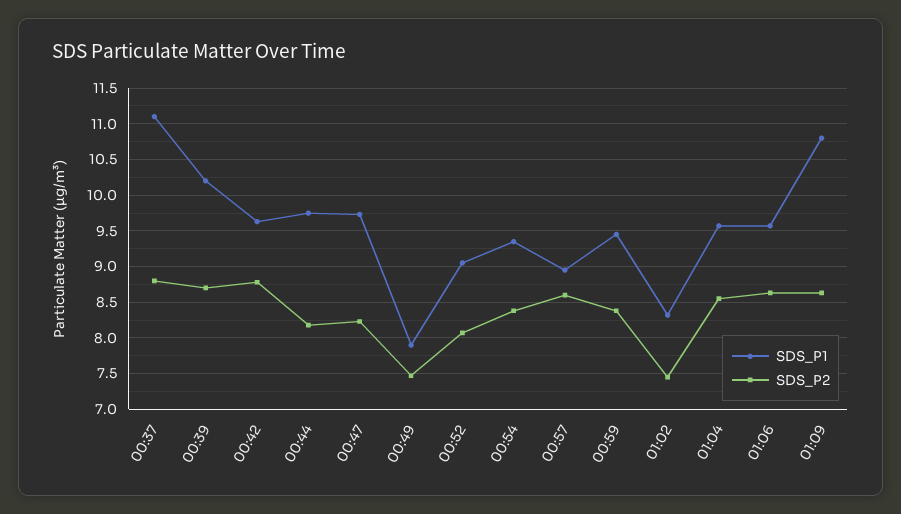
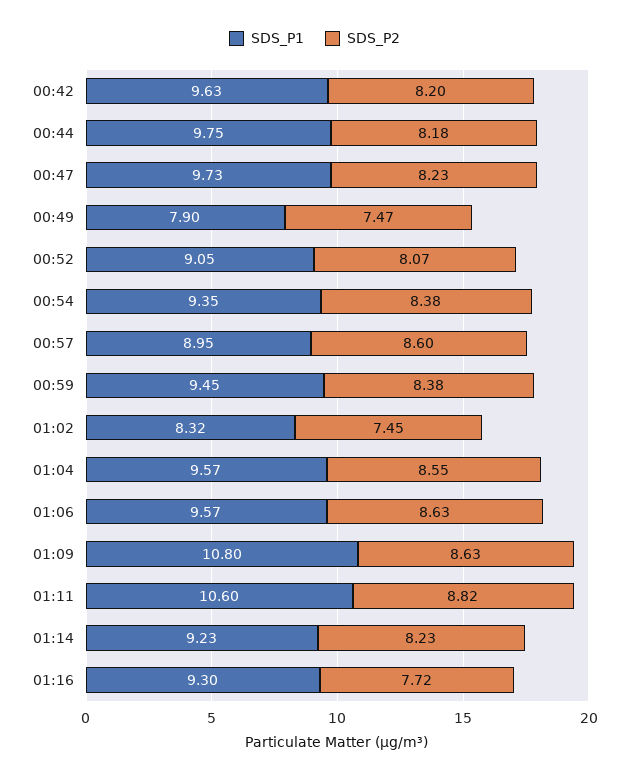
SDS_P1, 00:37: 11.1 -> none
SDS_P2, 00:37: 8.8 -> none
SDS_P1, 00:39: 10.2 -> none
SDS_P2, 00:39: 8.7 -> none
SDS_P2, 00:42: 8.8 -> 8.2
SDS_P1, 01:11: none -> 10.6
SDS_P2, 01:11: none -> 8.82
SDS_P1, 01:14: none -> 9.23
SDS_P2, 01:14: none -> 8.23
SDS_P1, 01:16: none -> 9.3
SDS_P2, 01:16: none -> 7.72

